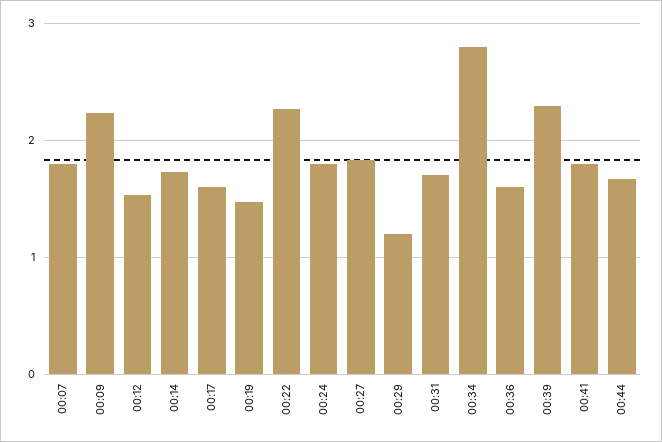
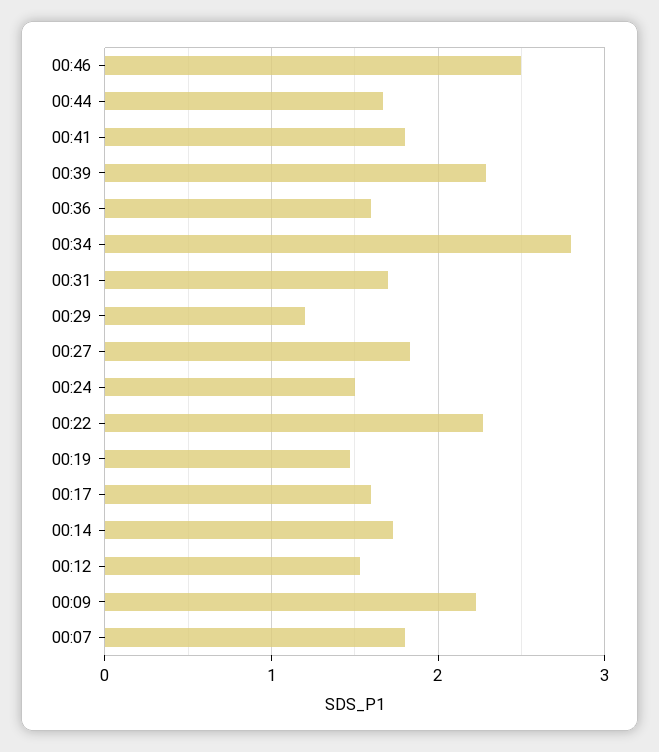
00:24: 1.8 -> 1.5
00:46: none -> 2.5

